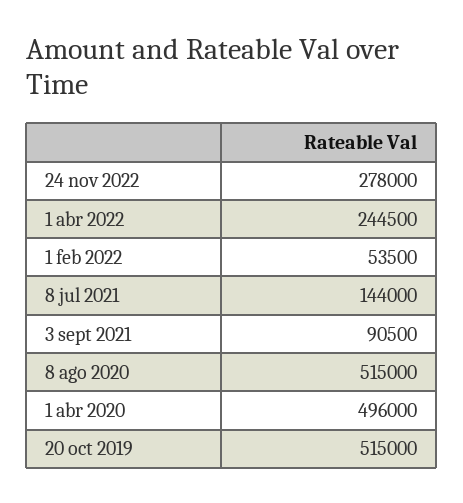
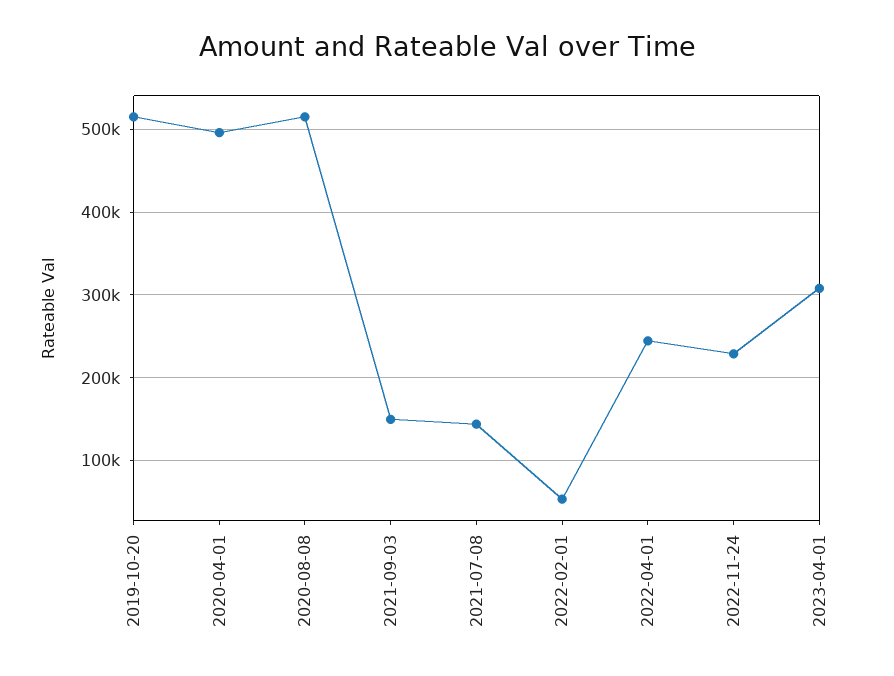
24 nov 2022: 278000 -> 230000
3 sept 2021: 90500 -> 150000
2023-04-01: none -> 310000

